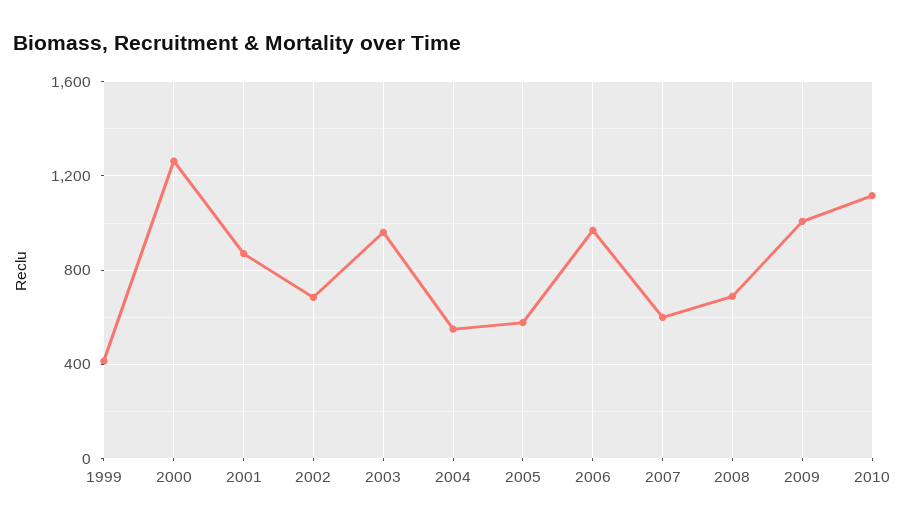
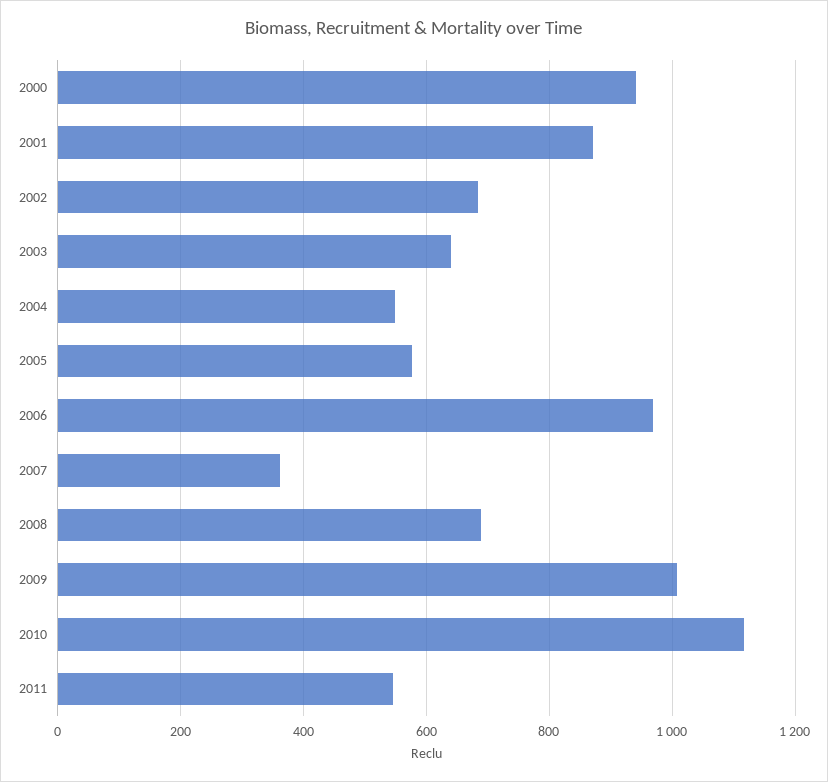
1999: 400 -> none
2000: 1250 -> 940
2003: 950 -> 640
2007: 600 -> 360
2011: none -> 540

